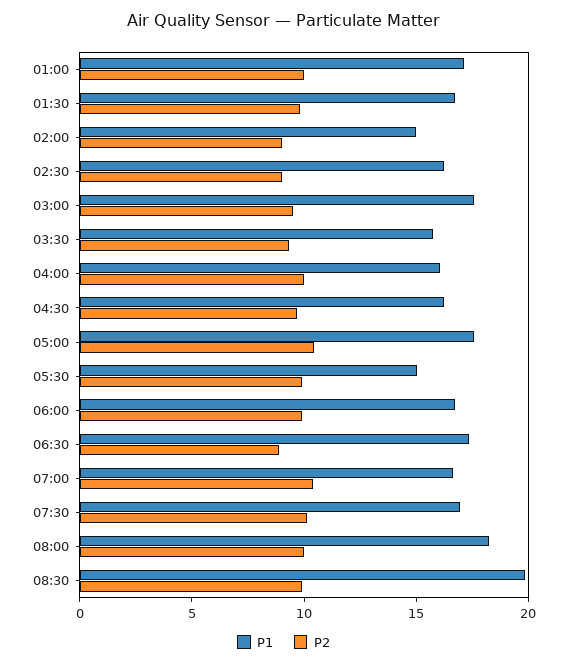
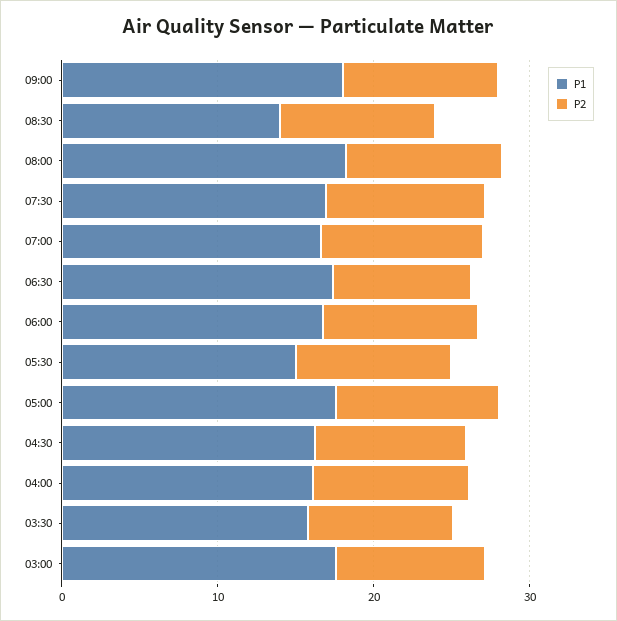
P1, 01:00: 17 -> none
P2, 01:00: 10 -> none
P1, 01:30: 17 -> none
P2, 01:30: 10 -> none
P1, 02:00: 15 -> none
P2, 02:00: 9 -> none
P1, 02:30: 16 -> none
P2, 02:30: 9 -> none
P1, 08:30: 20 -> 14
P1, 09:00: none -> 18
P2, 09:00: none -> 10

